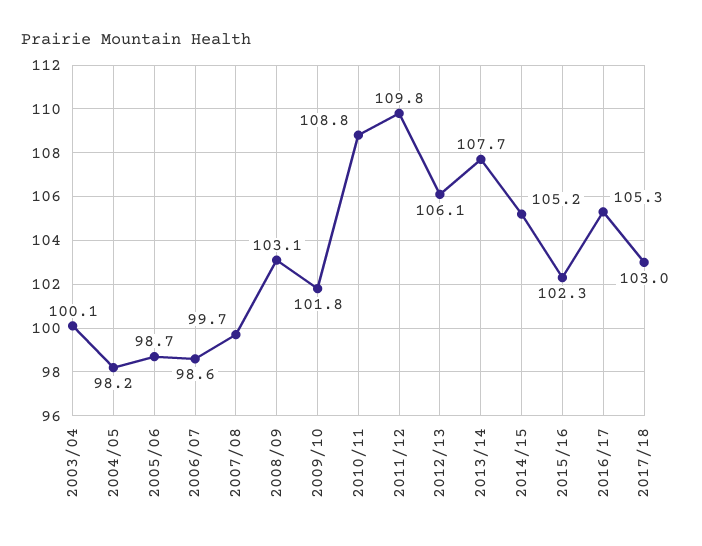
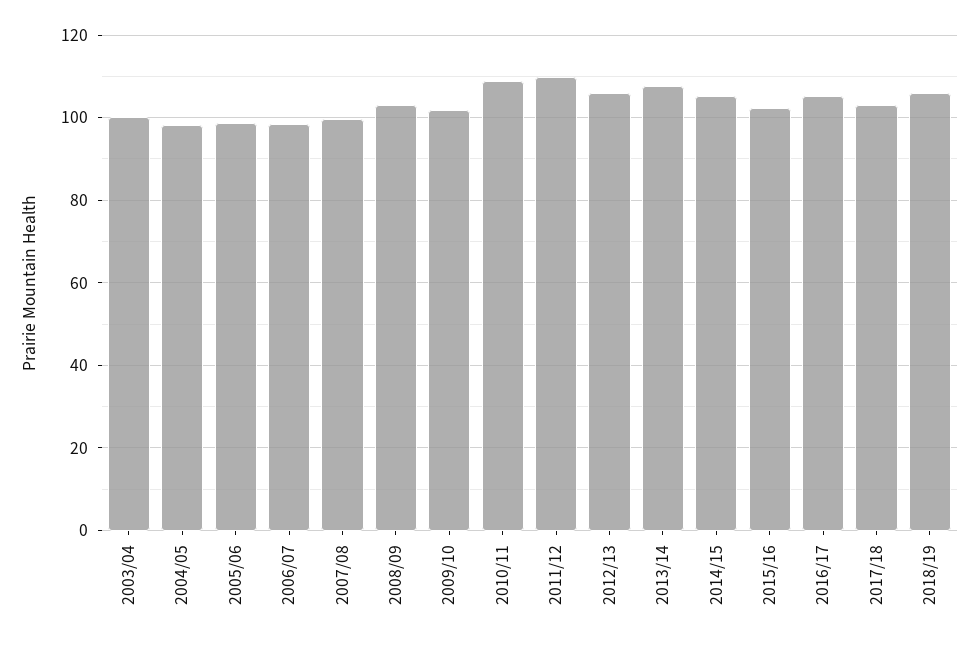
2018/19: none -> 106

